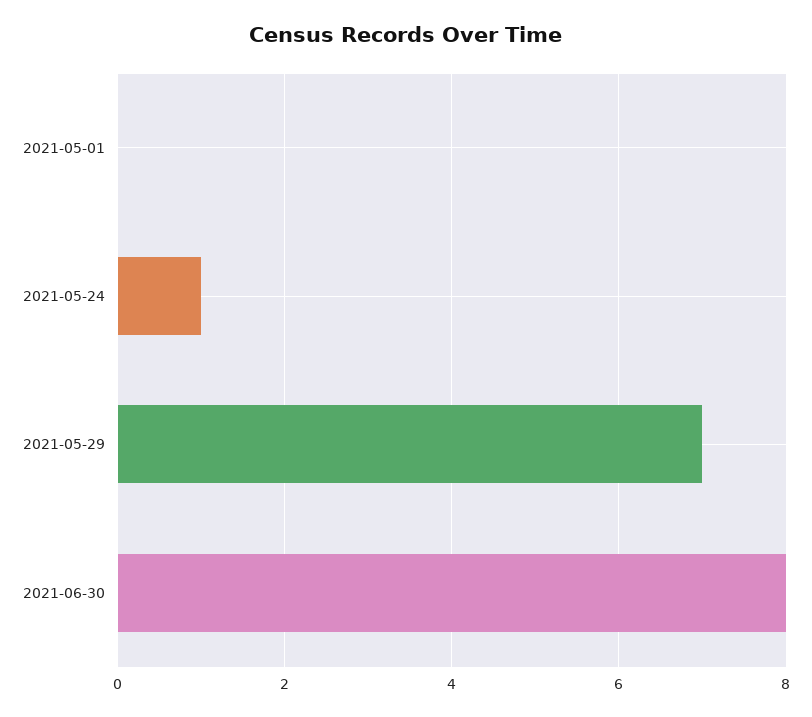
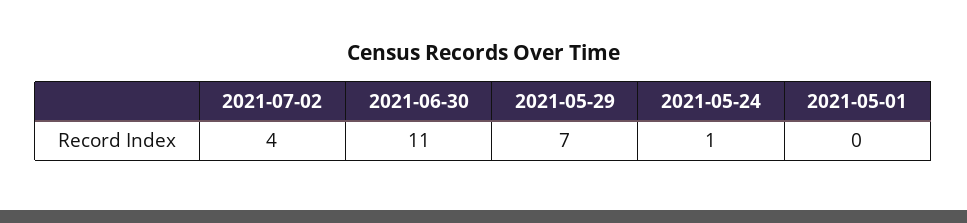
2021-06-30: 8 -> 11
2021-07-02: none -> 4

